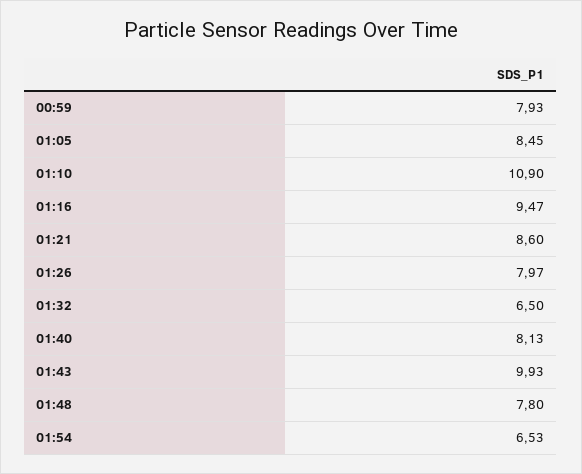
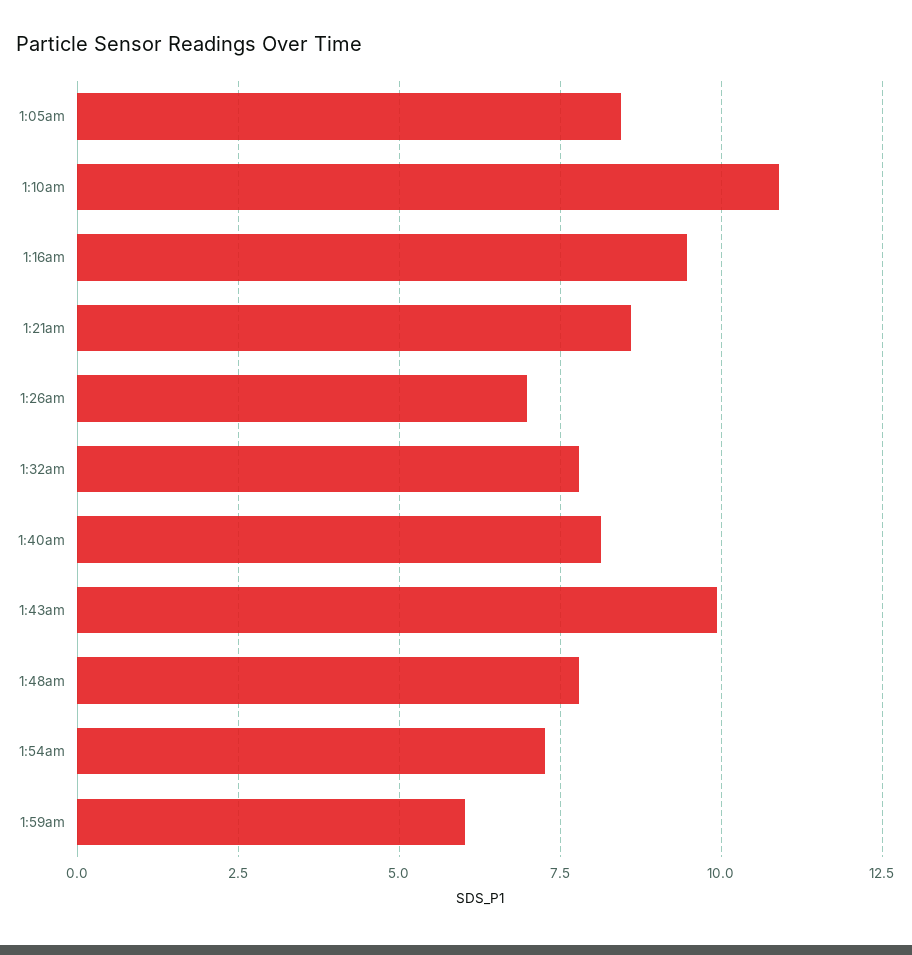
00:59: 7.93 -> none
01:26: 7.97 -> 7
01:32: 6.5 -> 7.75
01:54: 6.53 -> 7.25
1:59am: none -> 6

